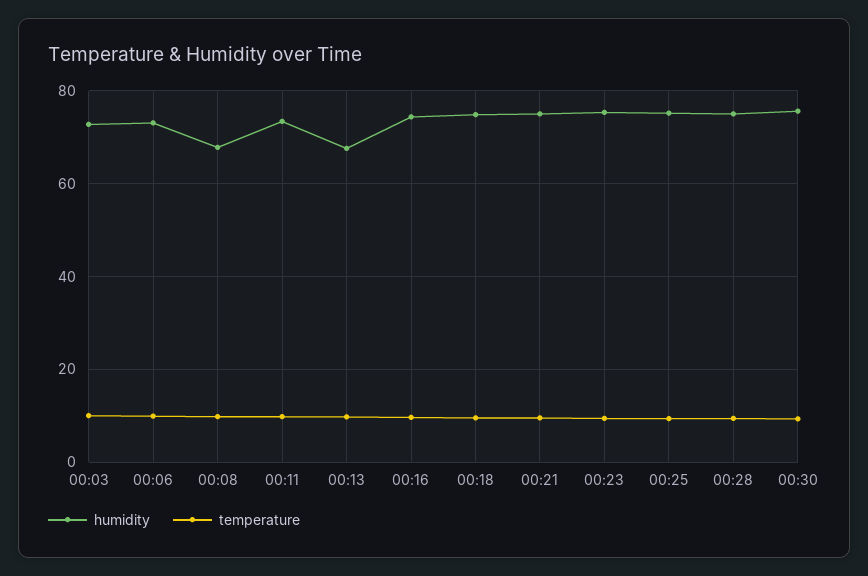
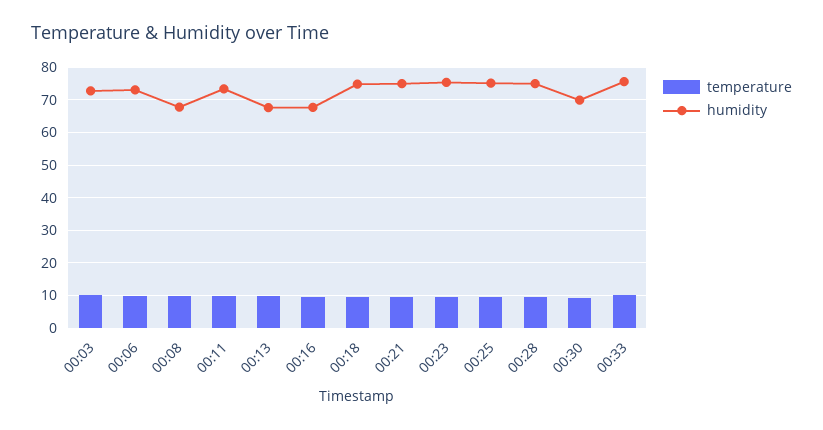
humidity, 00:16: 74 -> 68
humidity, 00:30: 76 -> 70
temperature, 00:33: none -> 10
humidity, 00:33: none -> 76

